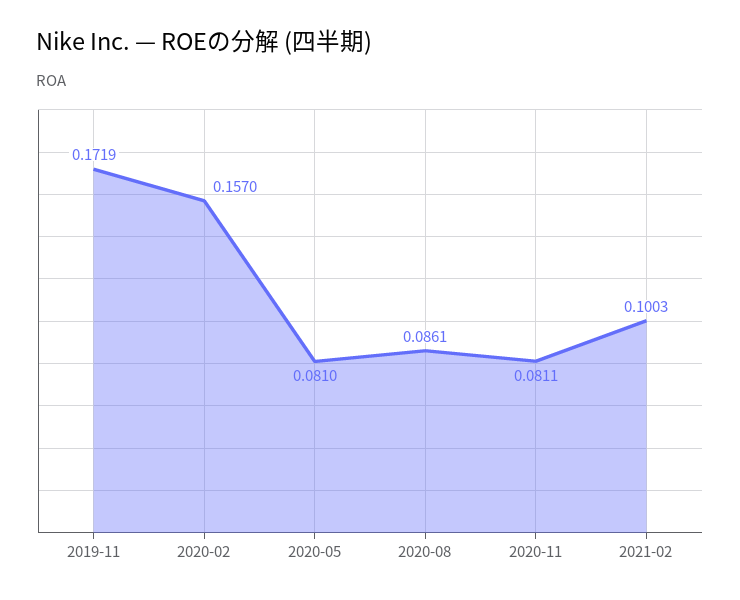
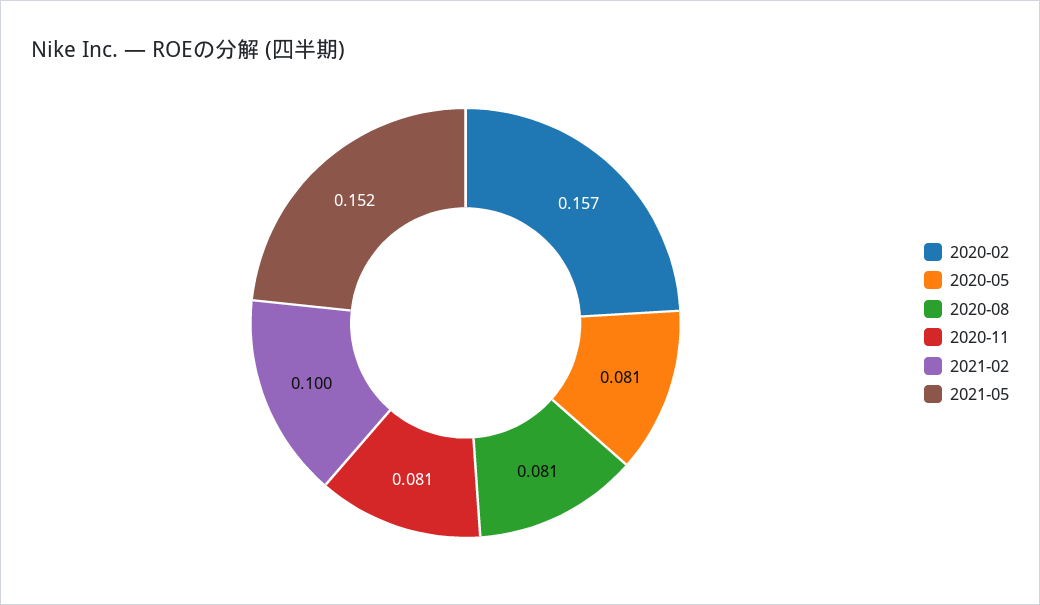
2019-11: 0.1719 -> none
2020-08: 0.0861 -> 0.081
2021-05: none -> 0.152

